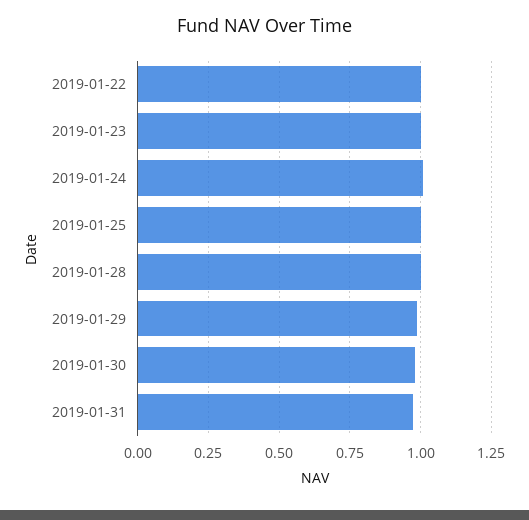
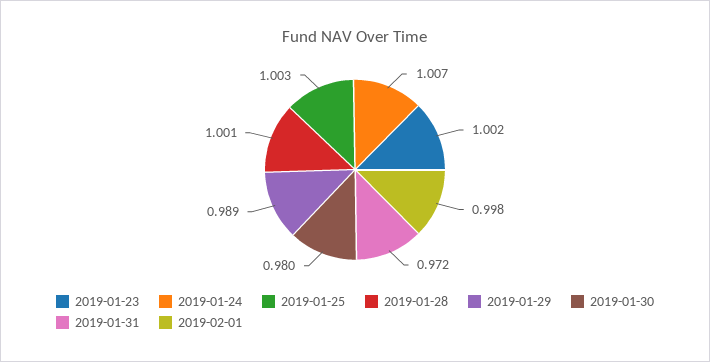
2019-01-22: 1 -> none
2019-02-01: none -> 0.998

